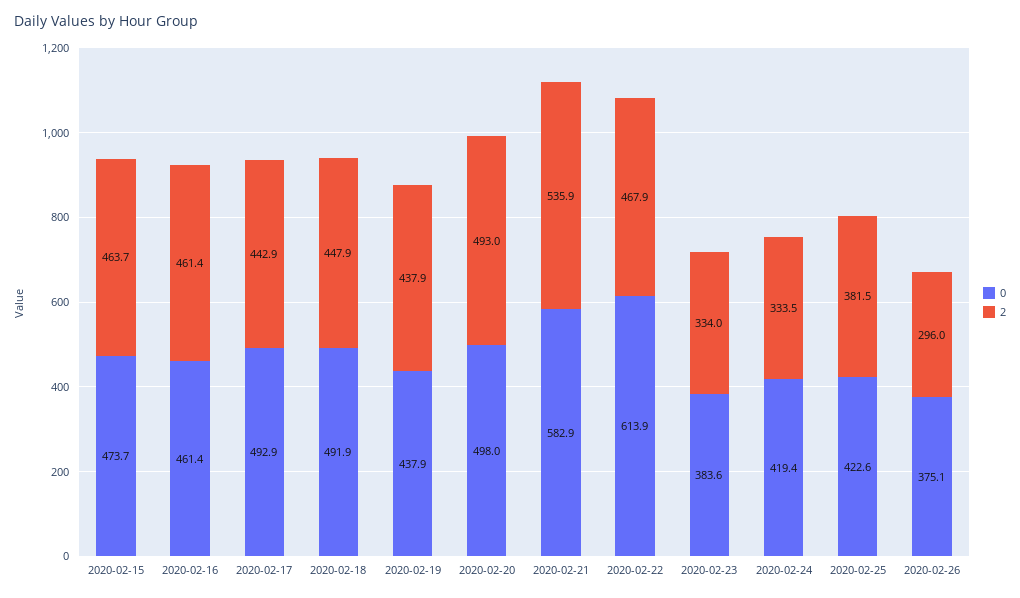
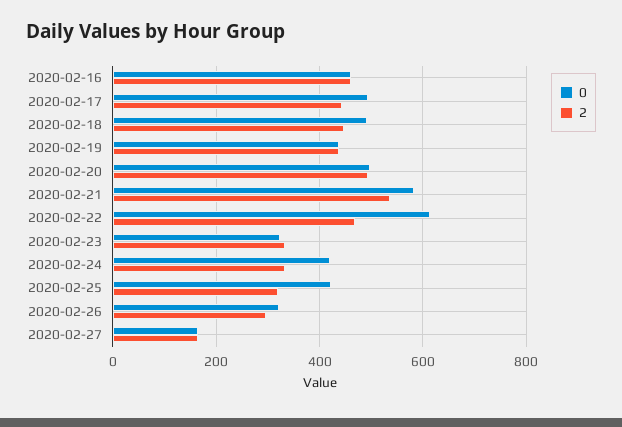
0, 2020-02-15: 473.7 -> none
2, 2020-02-15: 463.7 -> none
0, 2020-02-23: 383.6 -> 320
2, 2020-02-25: 381.5 -> 320
0, 2020-02-26: 375.1 -> 320
0, 2020-02-27: none -> 160
2, 2020-02-27: none -> 160

